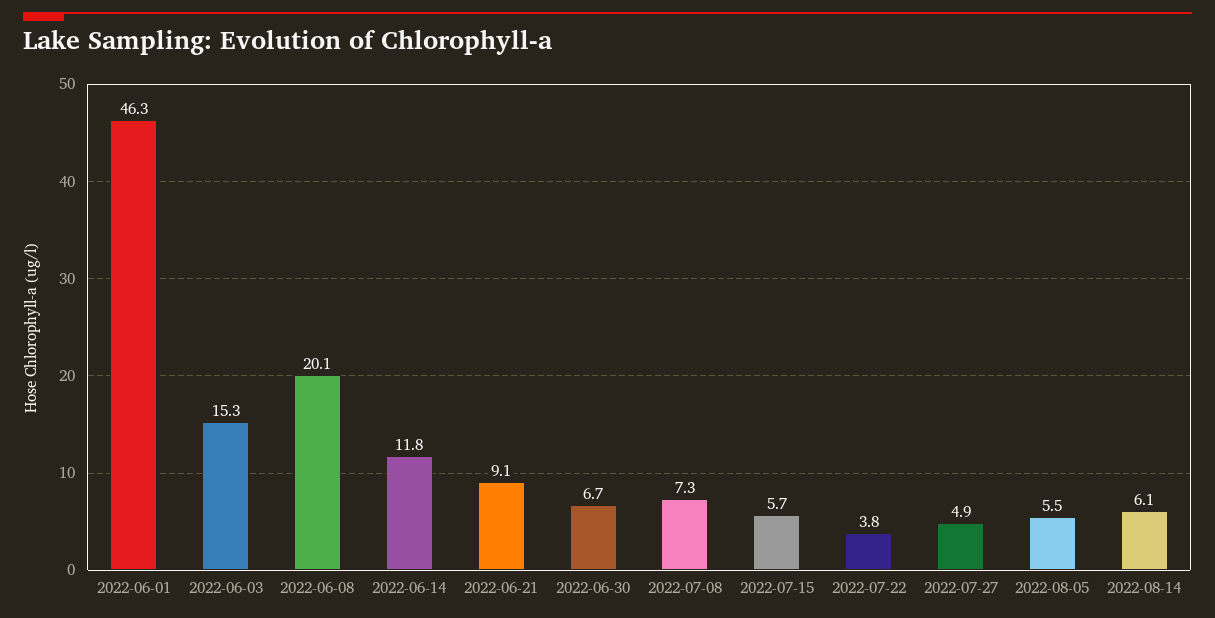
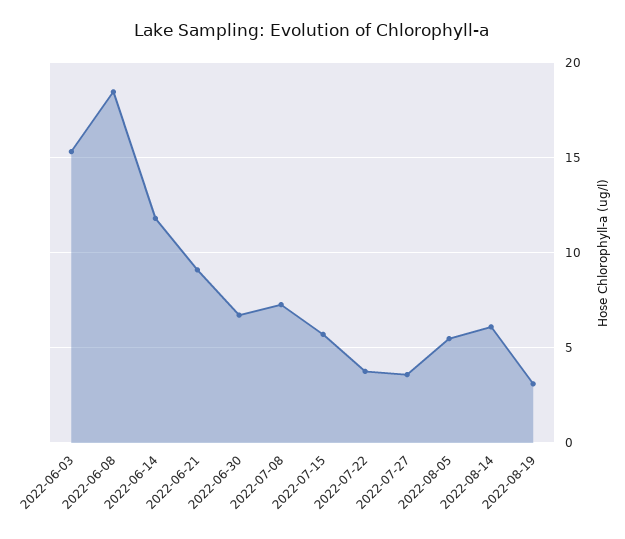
2022-06-01: 46.3 -> none
2022-06-08: 20.1 -> 18.5
2022-07-27: 4.9 -> 3.5
2022-08-19: none -> 3

